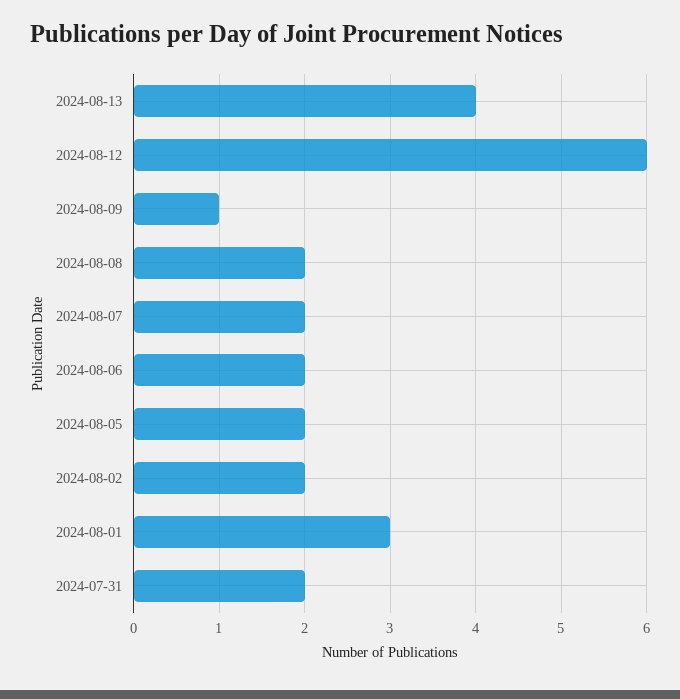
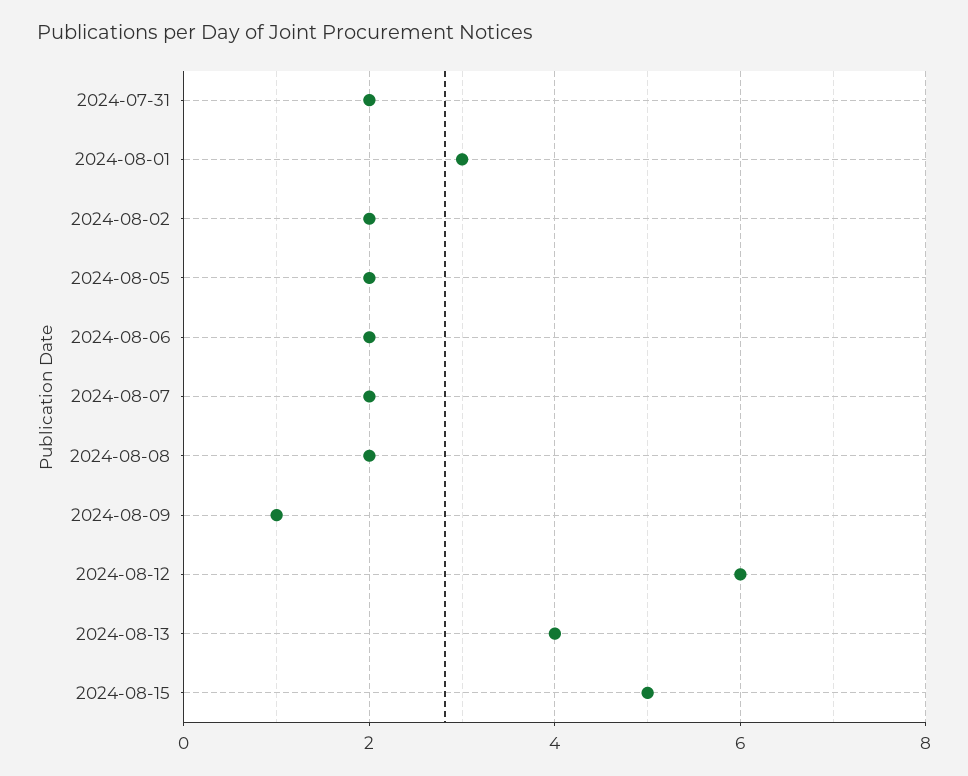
2024-08-15: none -> 5

